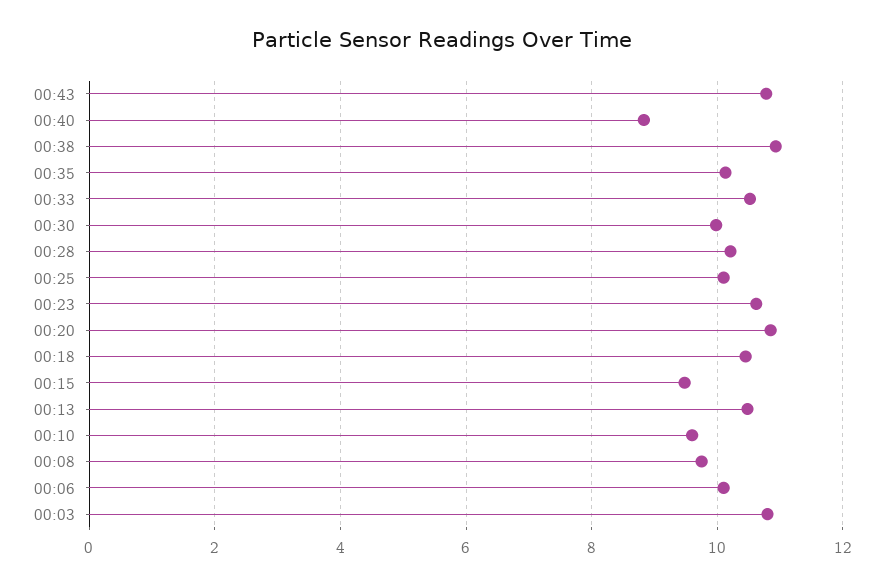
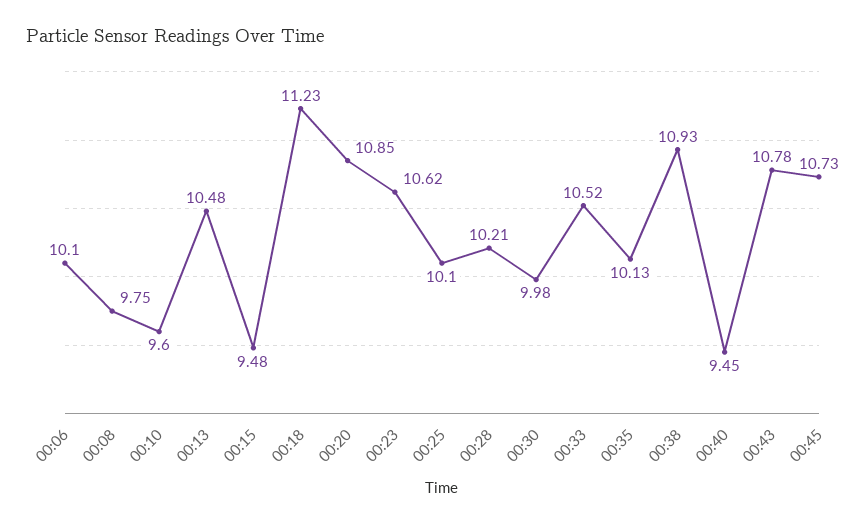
00:40: 8.8 -> 9.45
00:18: 10.4 -> 11.23
00:03: 10.8 -> none
00:45: none -> 10.73

